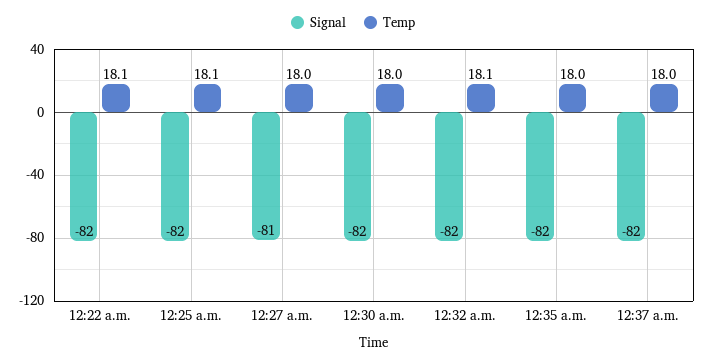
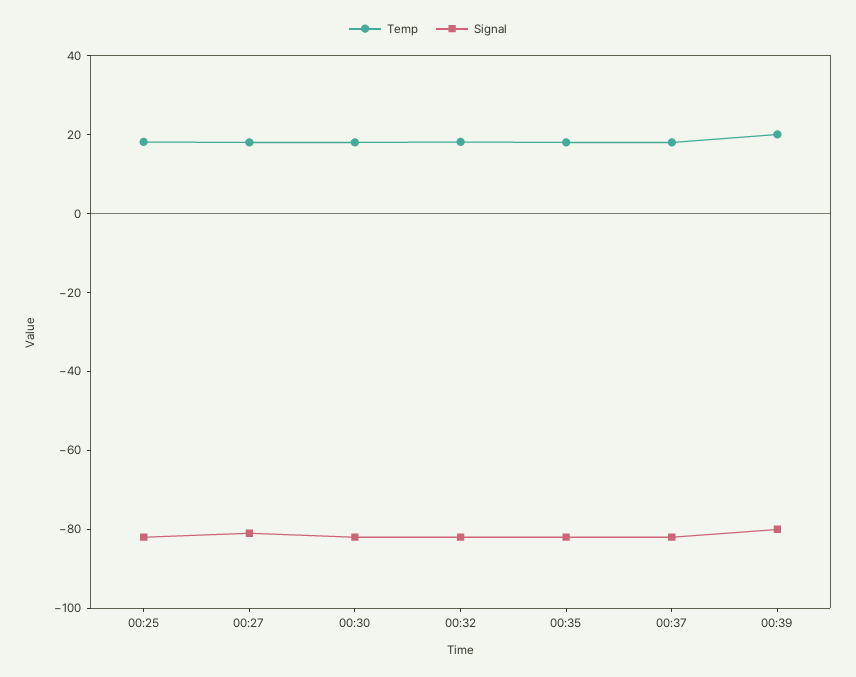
Signal, 12:22 a.m.: -82 -> none
Temp, 12:22 a.m.: 18.1 -> none
Temp, 00:39: none -> 20
Signal, 00:39: none -> -80

